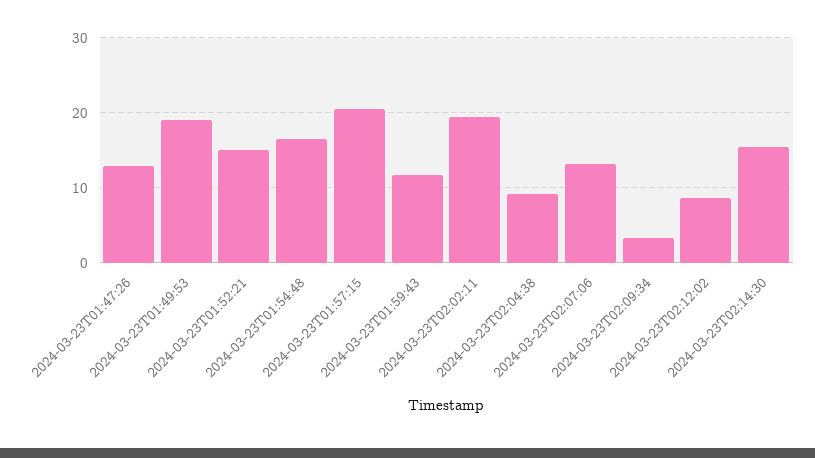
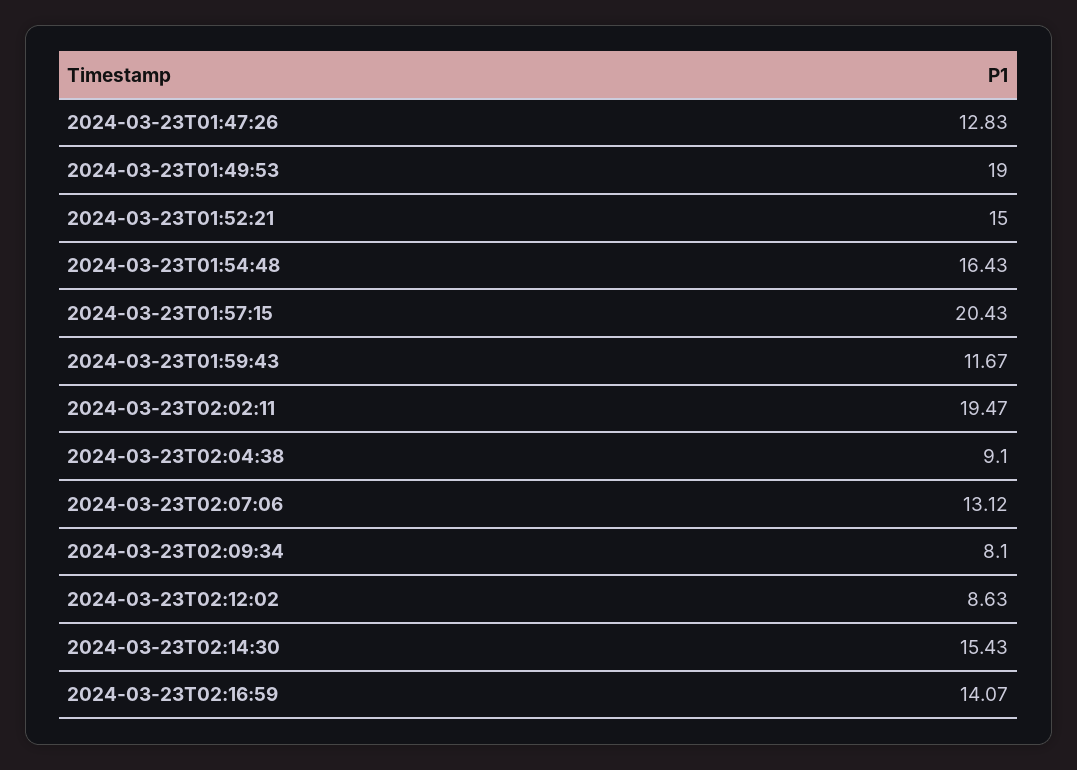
2024-03-23T02:09:34: 3 -> 8.1
2024-03-23T02:16:59: none -> 14.07

